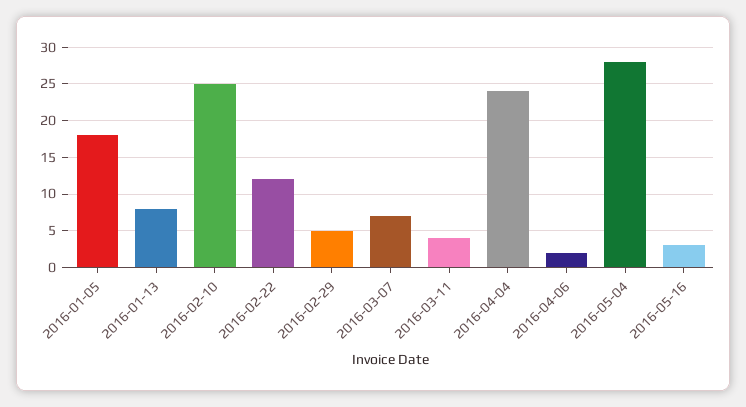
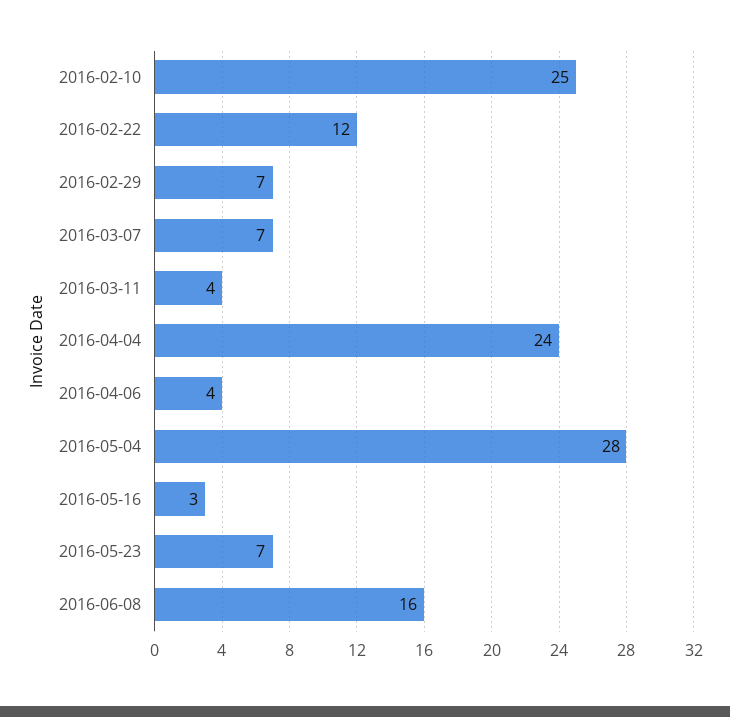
2016-01-05: 18 -> none
2016-01-13: 8 -> none
2016-02-29: 5 -> 7
2016-04-06: 2 -> 4
2016-05-23: none -> 7
2016-06-08: none -> 16

